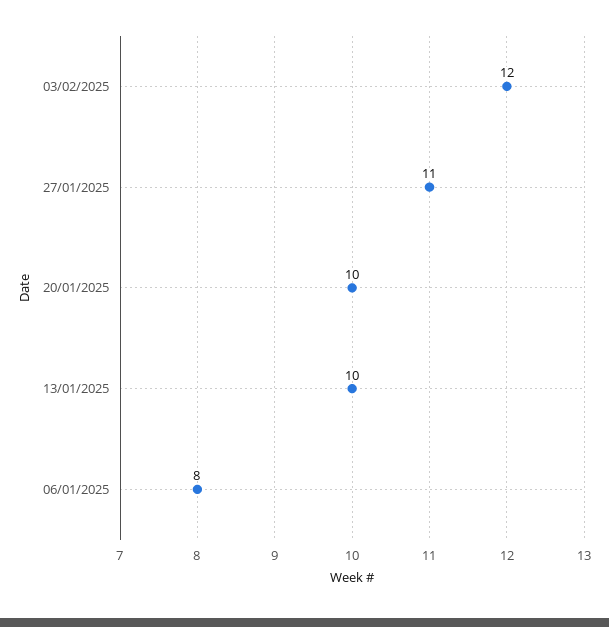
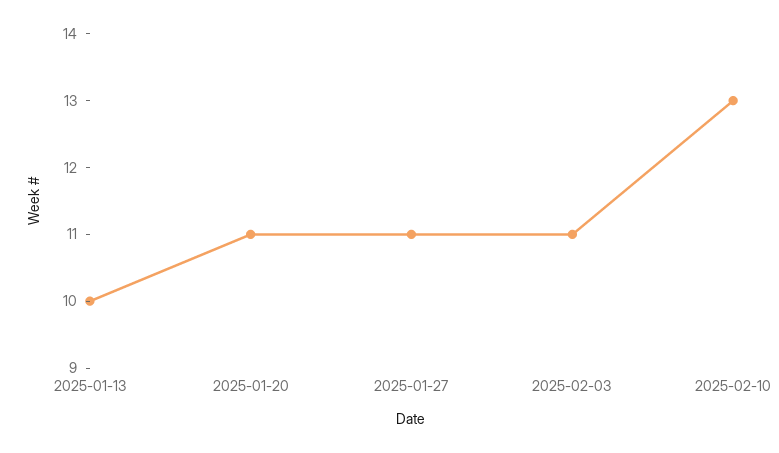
03/02/2025: 12 -> 11
20/01/2025: 10 -> 11
06/01/2025: 8 -> none
2025-02-10: none -> 13

